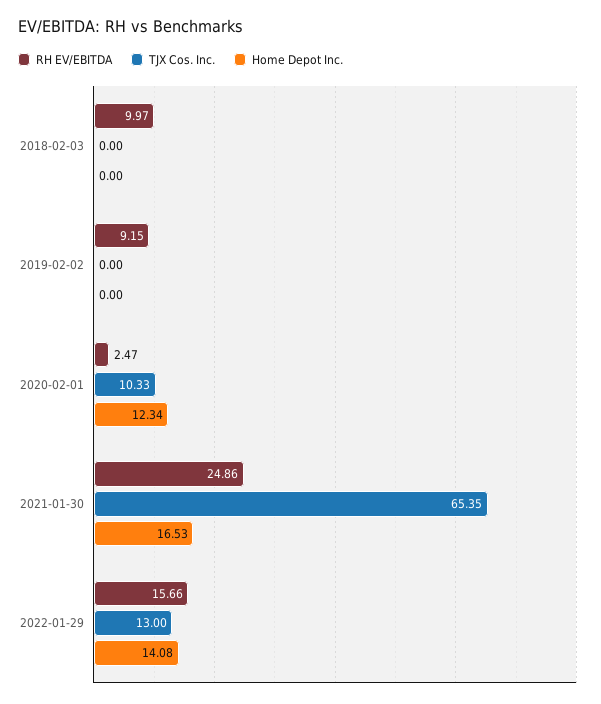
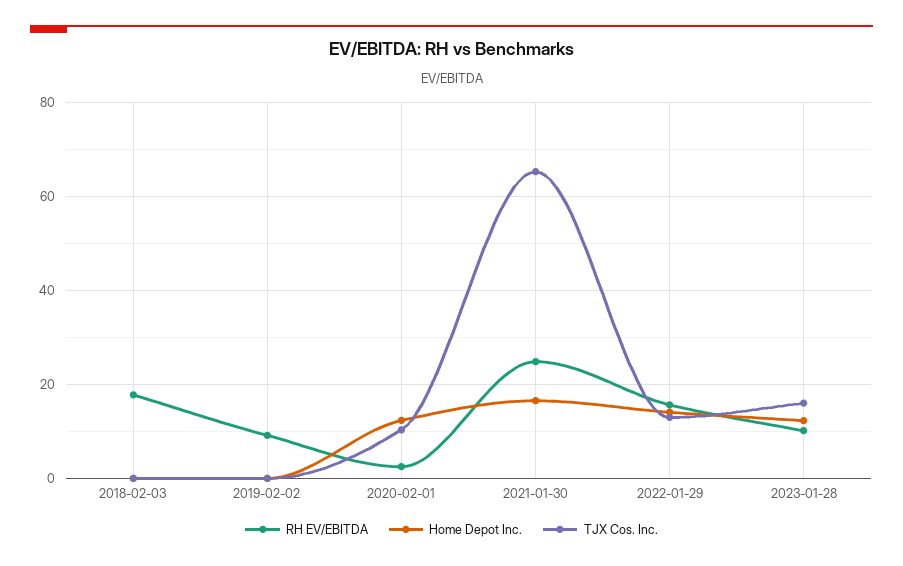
RH EV/EBITDA, 2018-02-03: 9.97 -> 18
RH EV/EBITDA, 2023-01-28: none -> 10
Home Depot Inc., 2023-01-28: none -> 12
TJX Cos. Inc., 2023-01-28: none -> 16

